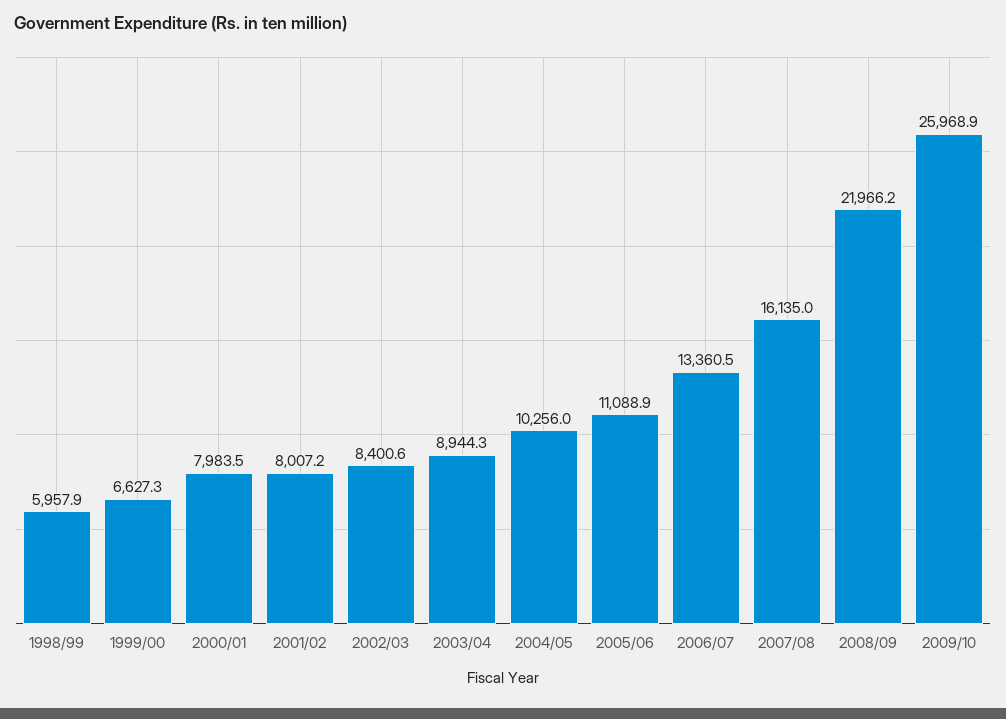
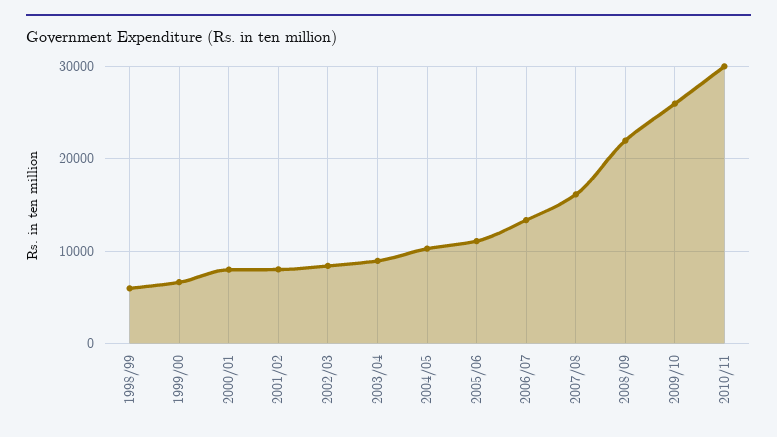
2010/11: none -> 30000

